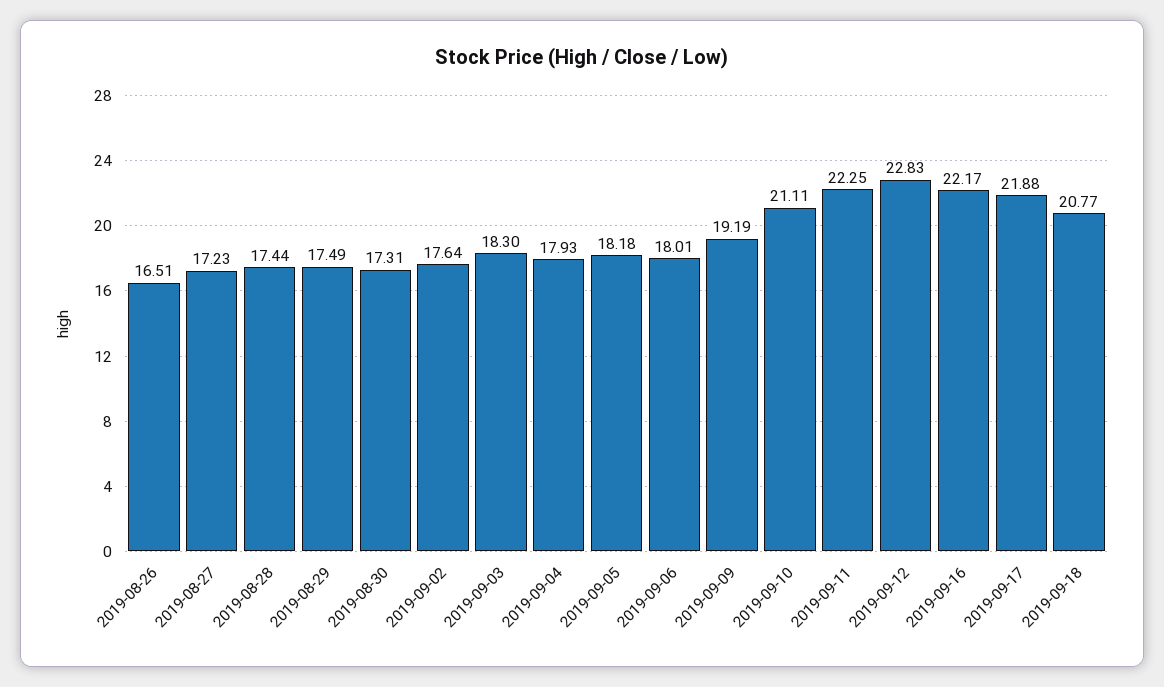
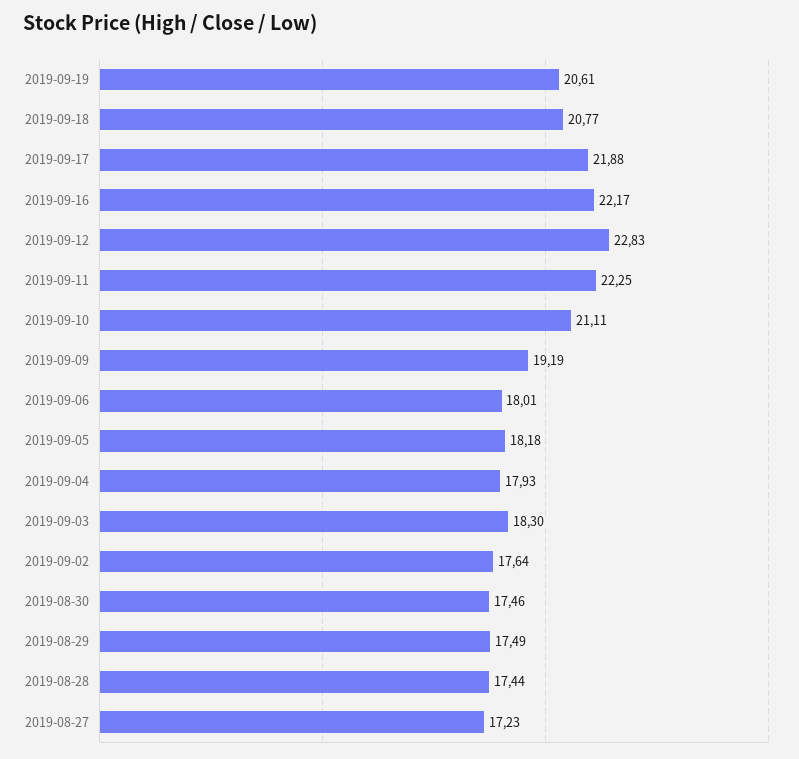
2019-08-26: 16.51 -> none
2019-08-30: 17.31 -> 17.46
2019-09-19: none -> 20.61

